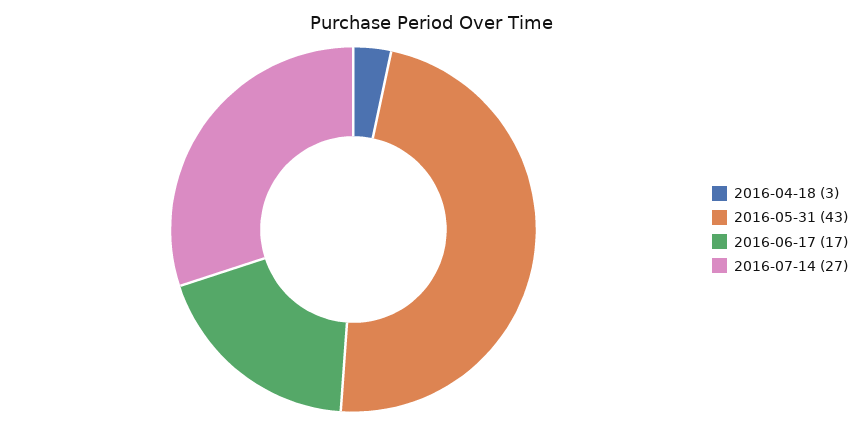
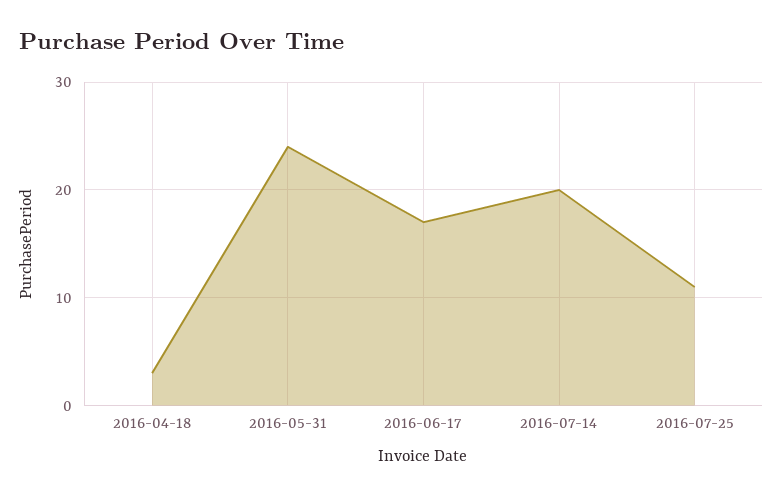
2016-05-31: 43 -> 24
2016-07-14: 27 -> 20
2016-07-25: none -> 11

